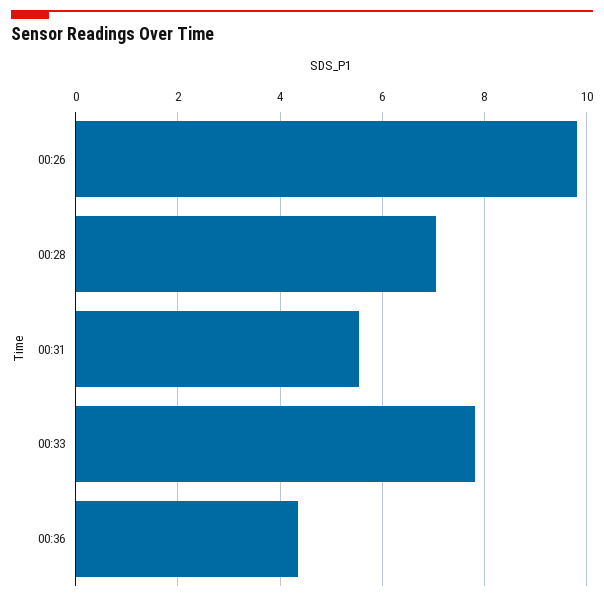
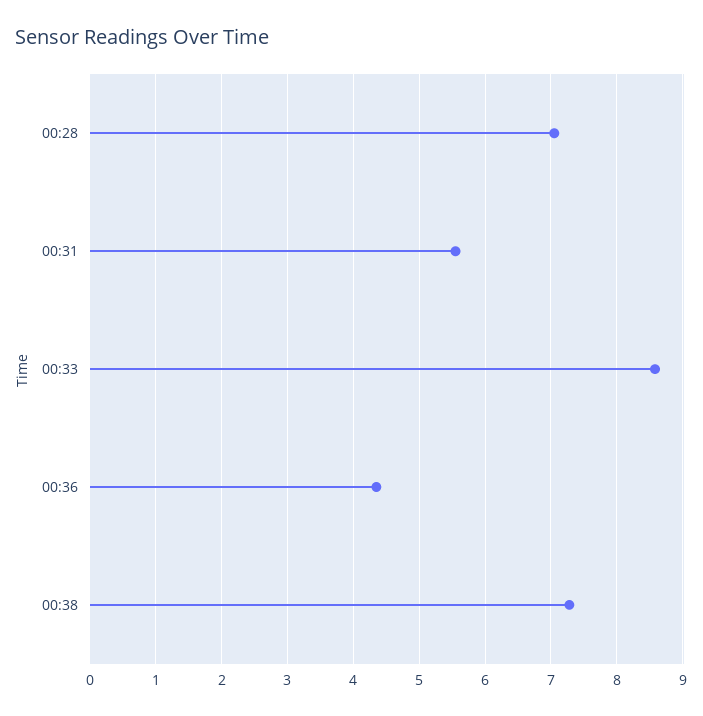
00:26: 9.8 -> none
00:33: 7.8 -> 8.6
00:38: none -> 7.3

